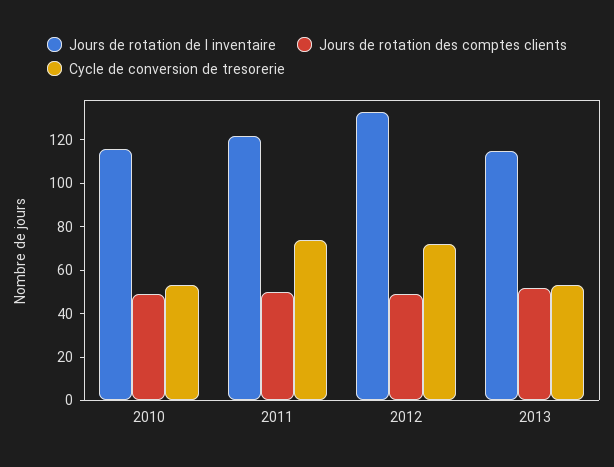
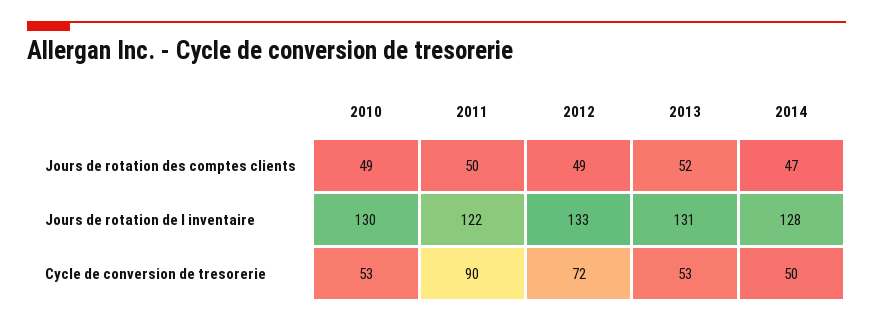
Jours de rotation de l inventaire, 2010: 115 -> 130
Cycle de conversion de tresorerie, 2011: 75 -> 90
Jours de rotation de l inventaire, 2013: 115 -> 131
Jours de rotation des comptes clients, 2014: none -> 47
Jours de rotation de l inventaire, 2014: none -> 128
Cycle de conversion de tresorerie, 2014: none -> 50

